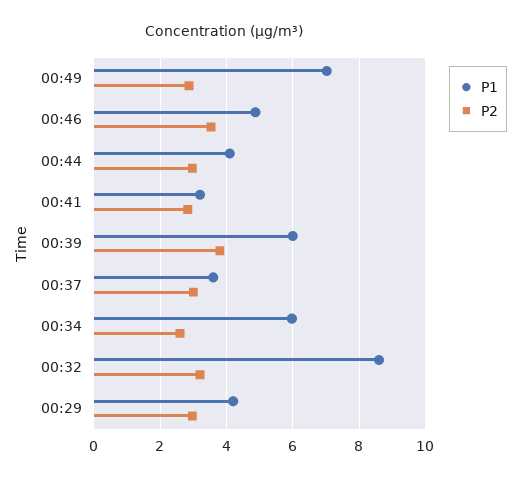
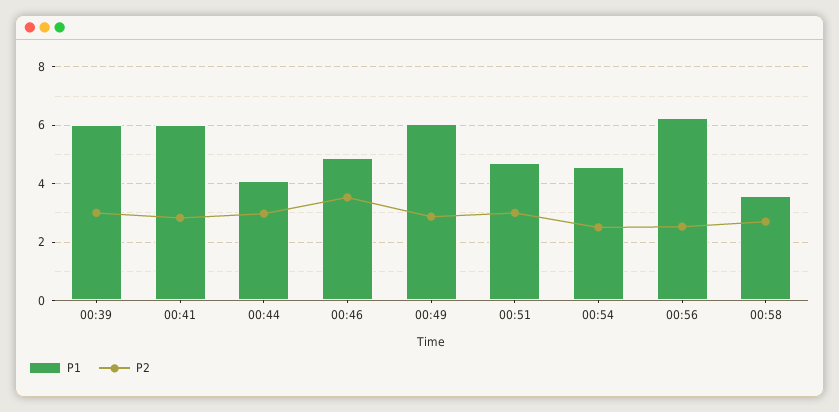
P1, 00:49: 7 -> 6
P1, 00:41: 3.2 -> 6
P2, 00:39: 3.8 -> 3
P1, 00:37: 3.6 -> none
P2, 00:37: 3 -> none
P1, 00:34: 6 -> none
P2, 00:34: 2.6 -> none
P1, 00:32: 8.6 -> none
P2, 00:32: 3.2 -> none
P1, 00:29: 4.2 -> none
P2, 00:29: 3 -> none
P1, 00:51: none -> 4.75
P2, 00:51: none -> 3
P1, 00:54: none -> 4.5
P2, 00:54: none -> 2.5
P1, 00:56: none -> 6.25
P2, 00:56: none -> 2.5
P1, 00:58: none -> 3.5
P2, 00:58: none -> 2.75

